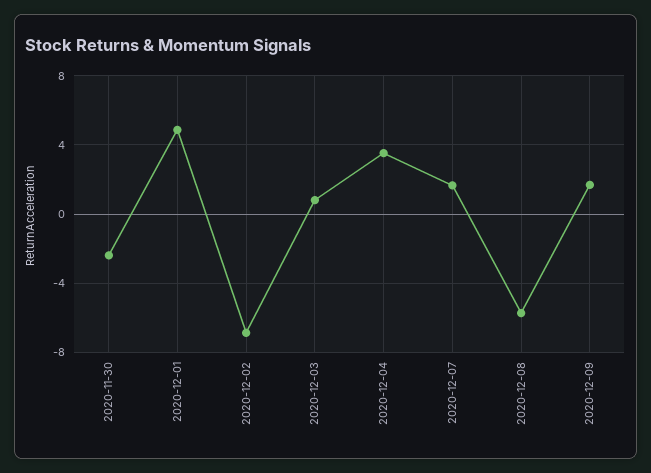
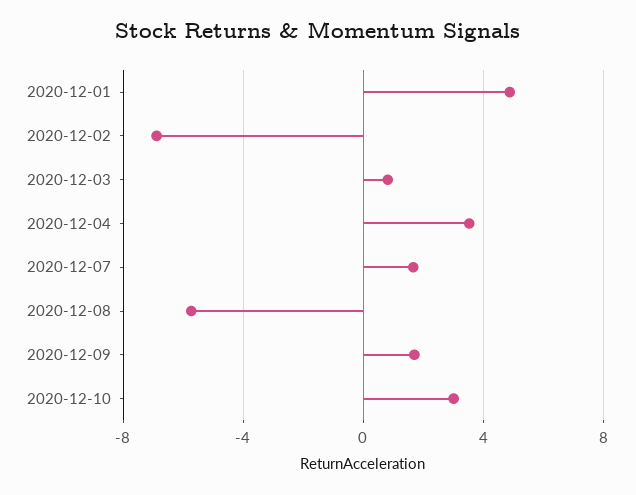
2020-11-30: -2.5 -> none
2020-12-10: none -> 3

